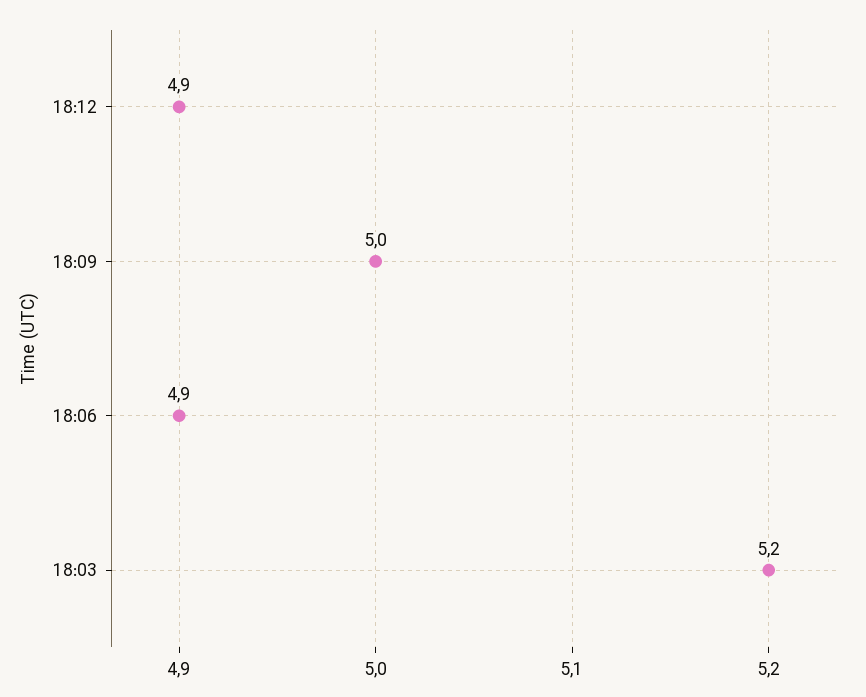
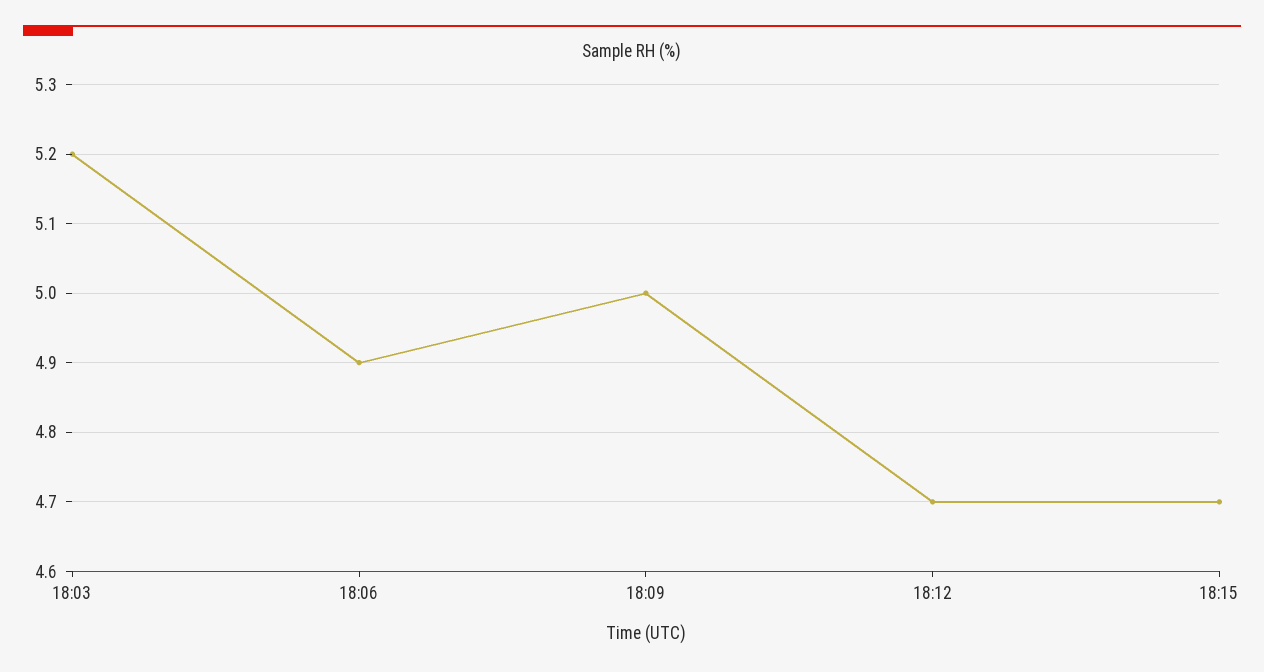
18:12: 4.9 -> 4.7
18:15: none -> 4.7

